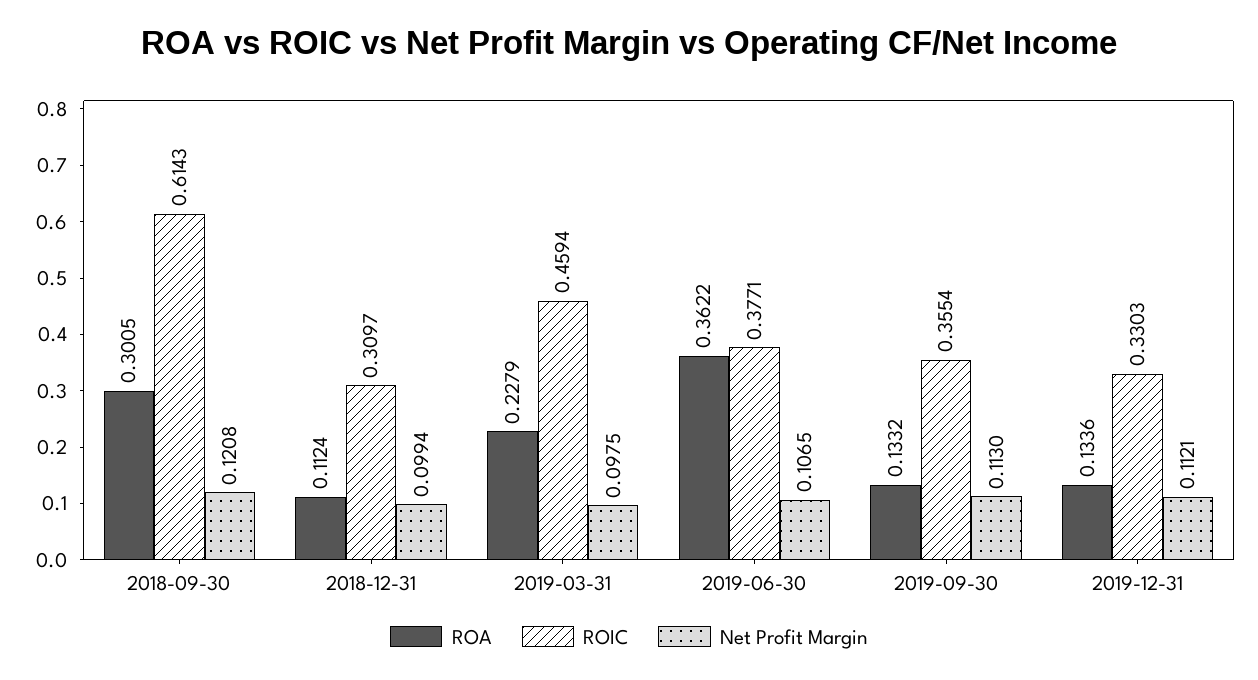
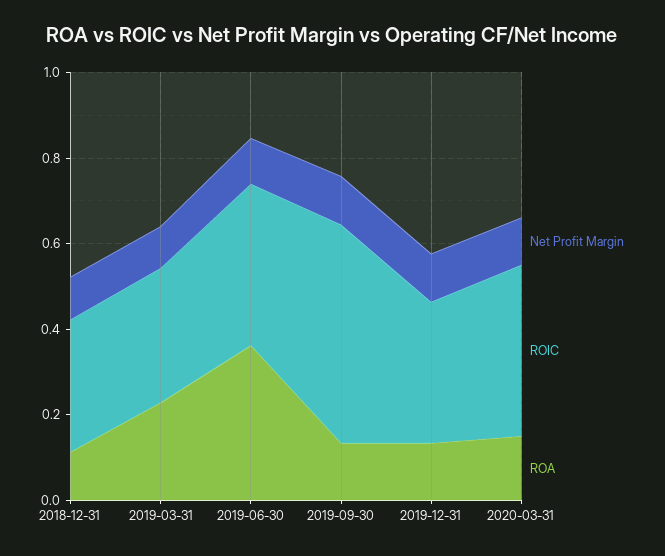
ROA, 2018-09-30: 0.3005 -> none
ROIC, 2018-09-30: 0.6143 -> none
Net Profit Margin, 2018-09-30: 0.1208 -> none
ROIC, 2019-03-31: 0.4594 -> 0.3
ROIC, 2019-09-30: 0.3554 -> 0.5
Net Profit Margin, 2020-03-31: none -> 0.1
ROIC, 2020-03-31: none -> 0.4
ROA, 2020-03-31: none -> 0.15

